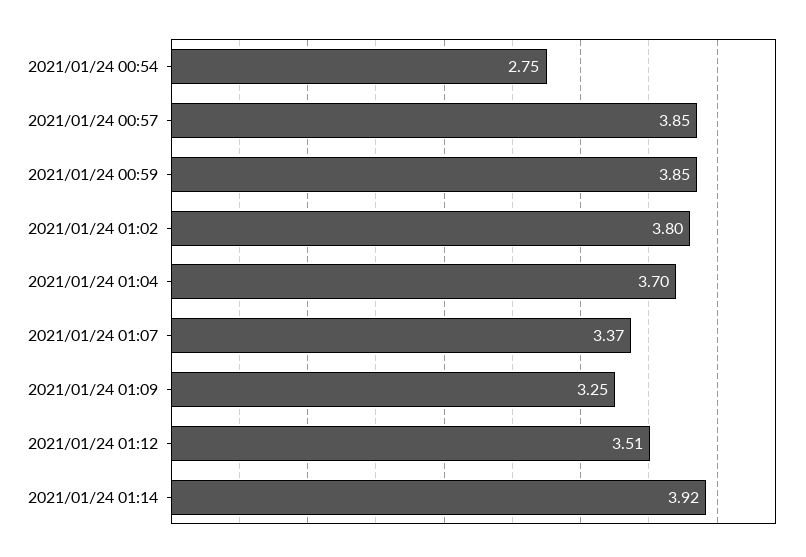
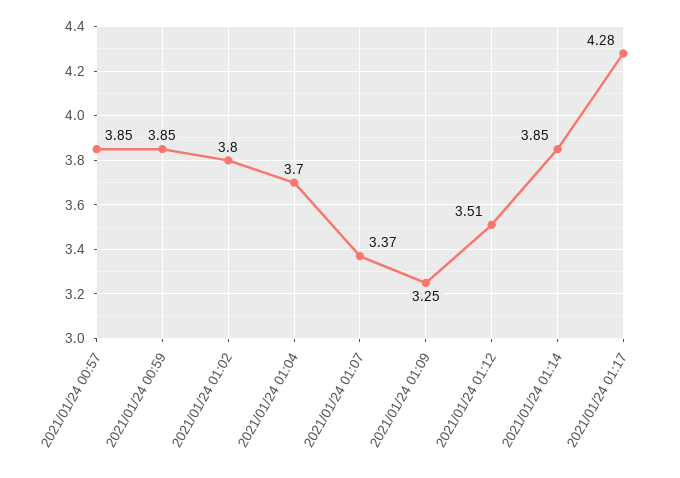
2021/01/24 00:54: 2.75 -> none
2021/01/24 01:14: 3.92 -> 3.85
2021/01/24 01:17: none -> 4.28

